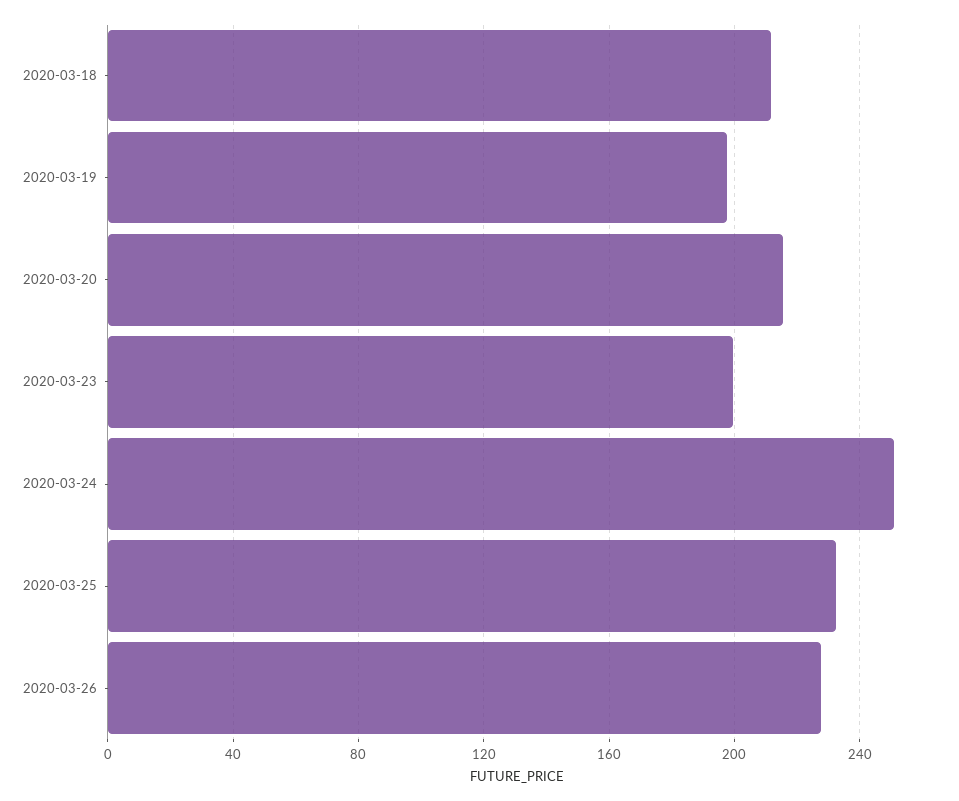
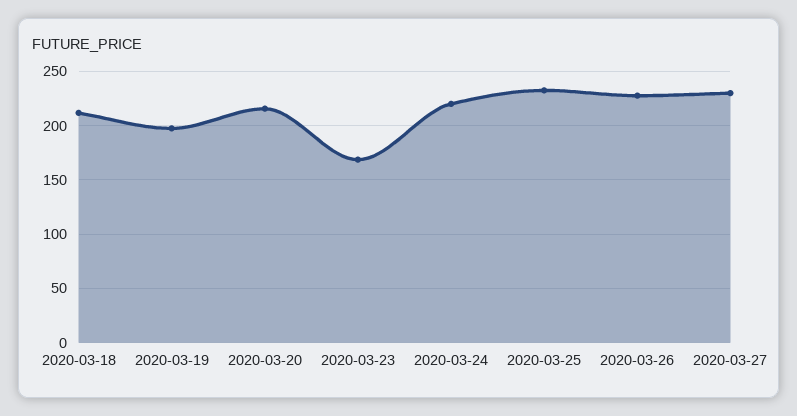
2020-03-23: 200 -> 170
2020-03-24: 250 -> 220
2020-03-27: none -> 230

